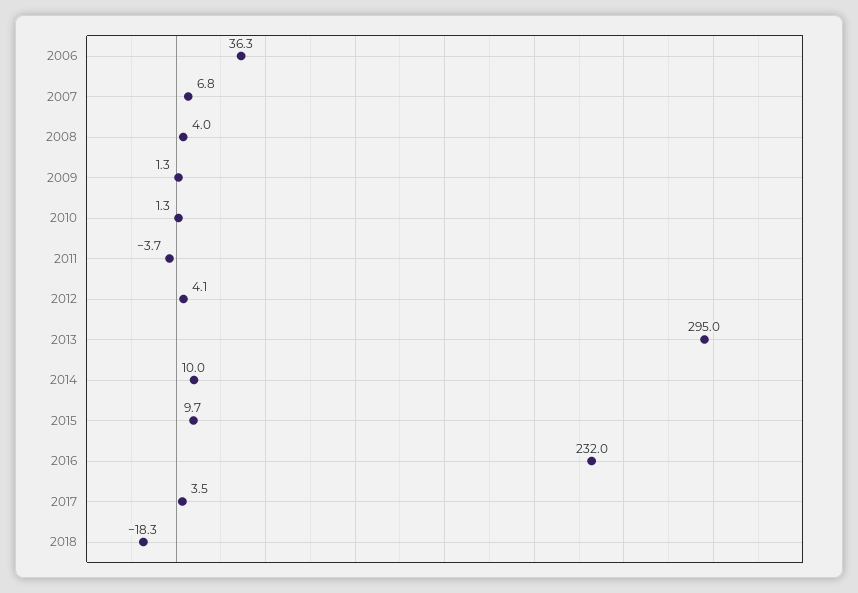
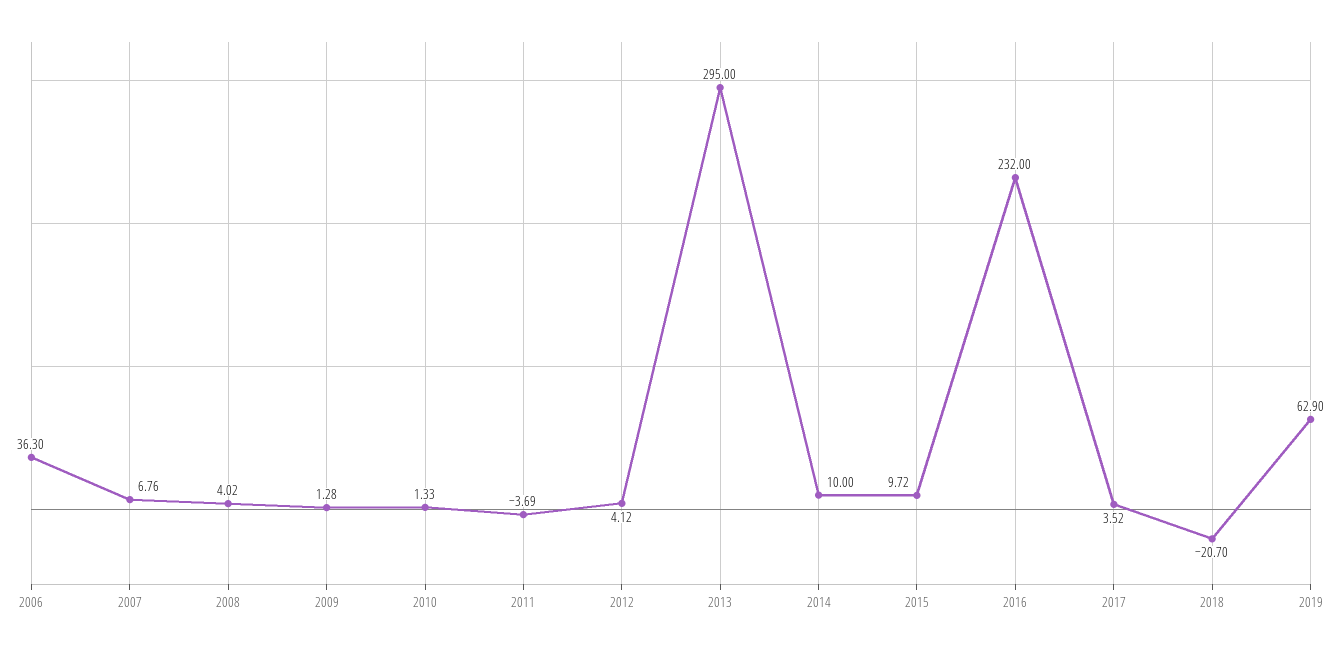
2018: -18.3 -> -20.7
2019: none -> 62.9

